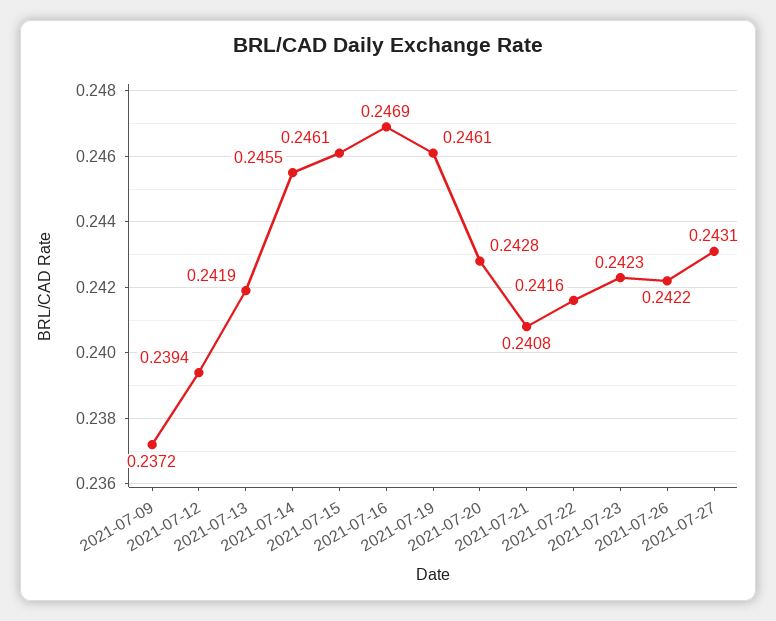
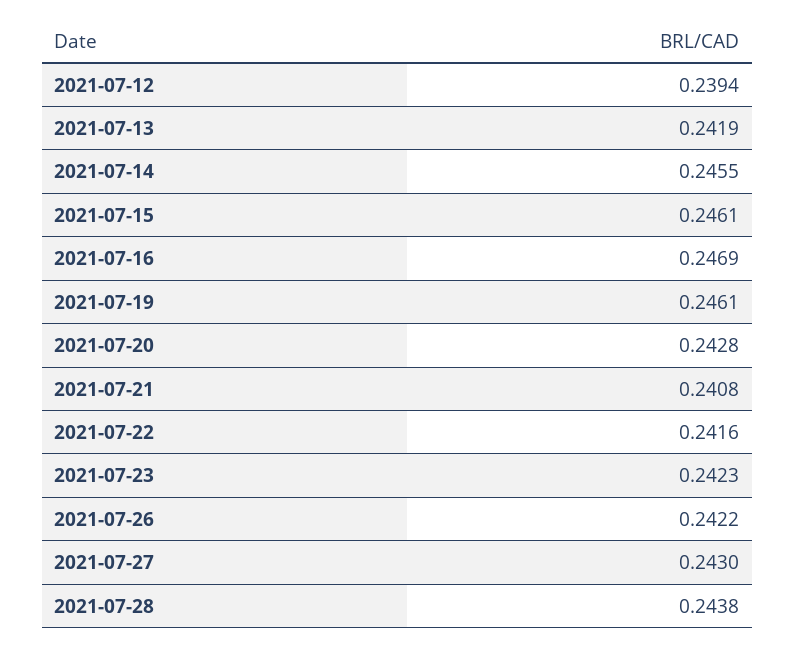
2021-07-09: 0.2372 -> none
2021-07-27: 0.2431 -> 0.243
2021-07-28: none -> 0.2438

